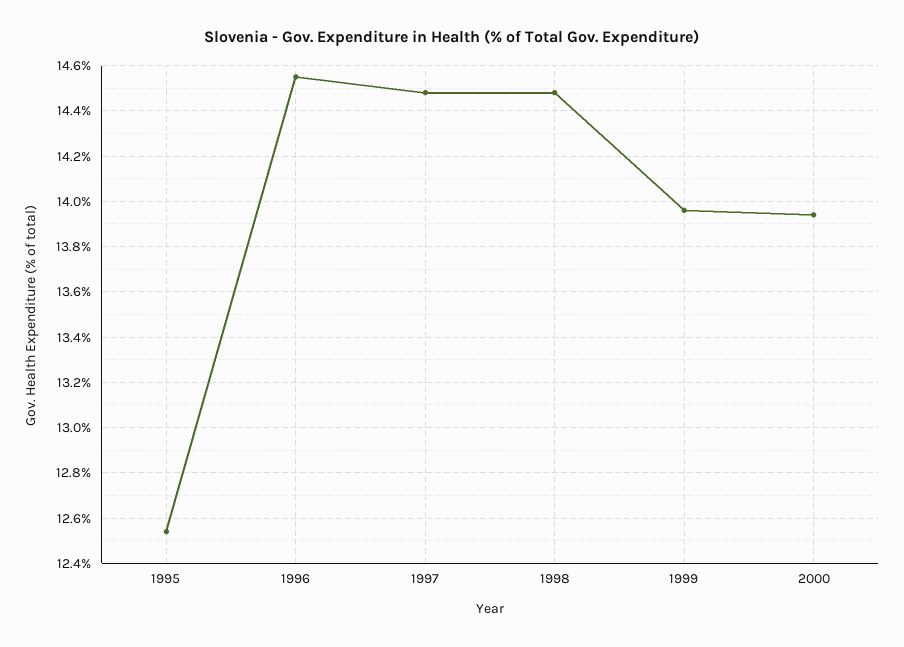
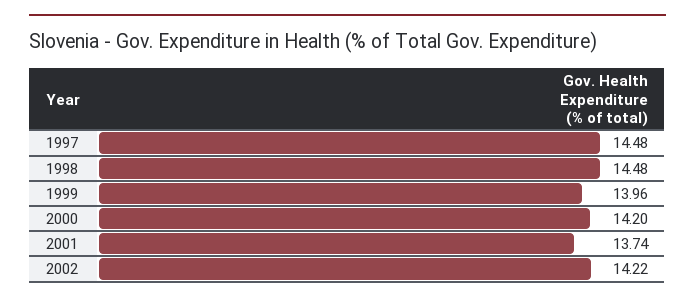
1995: 12.55 -> none
1996: 14.55 -> none
2000: 13.95 -> 14.2
2001: none -> 13.74
2002: none -> 14.22

